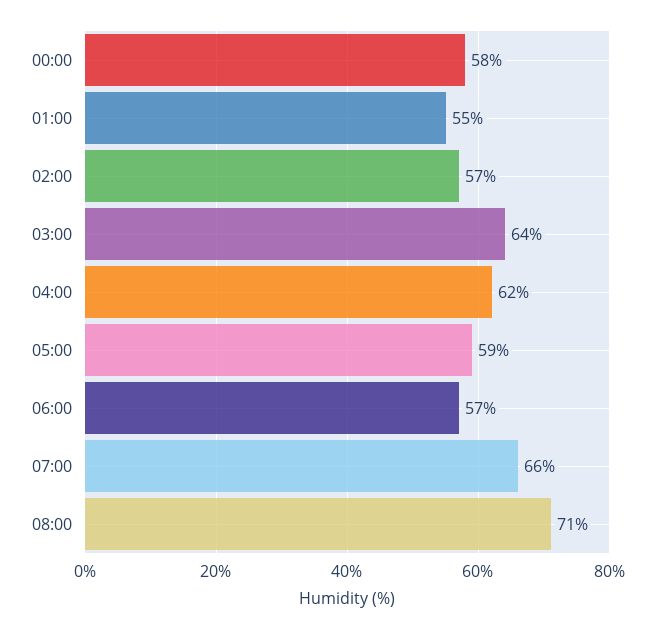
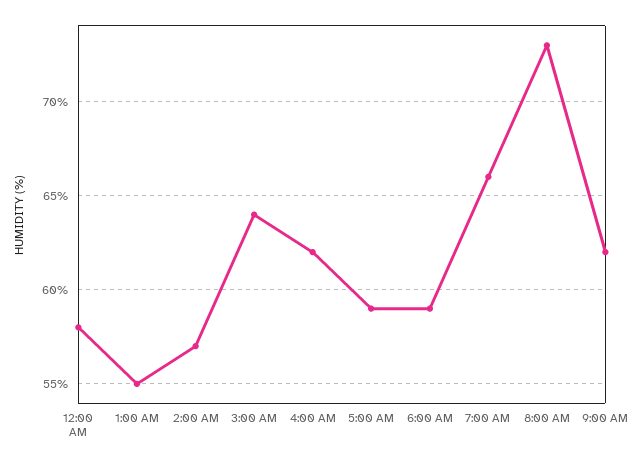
06:00: 57 -> 59
08:00: 71 -> 73
9:00 AM: none -> 62

